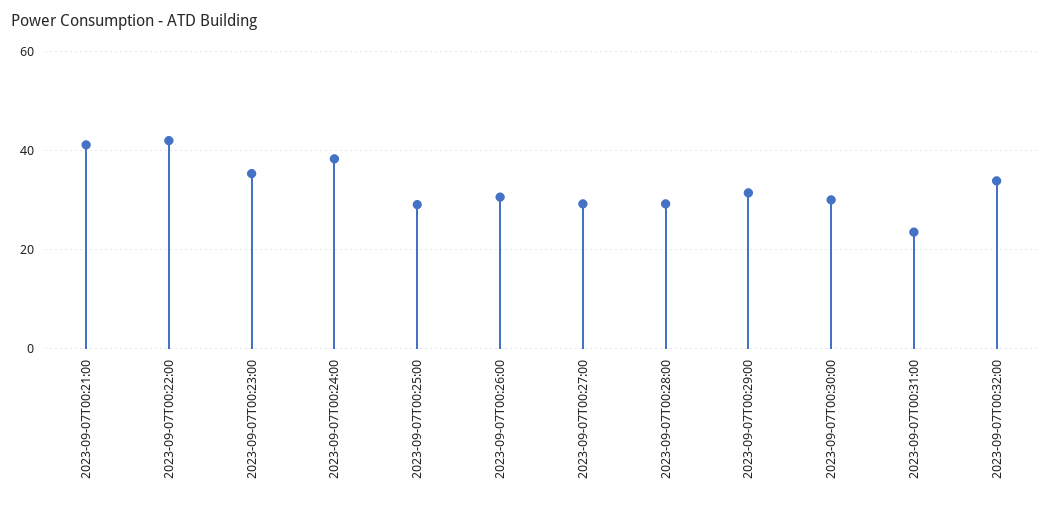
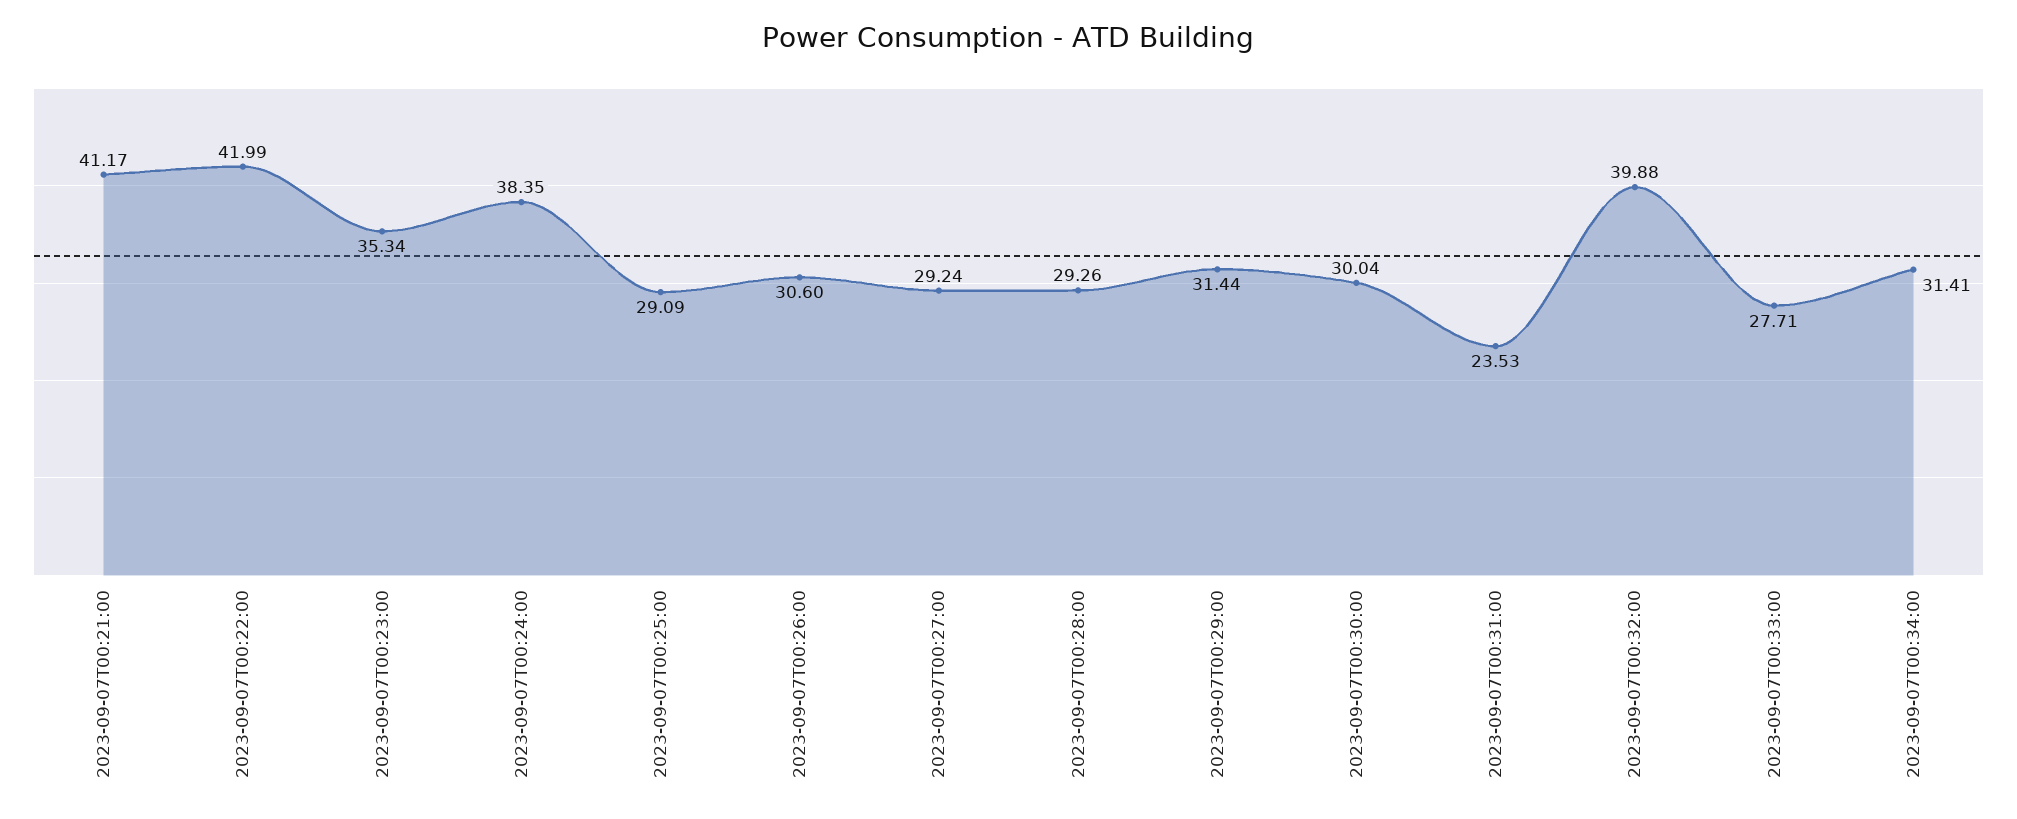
2023-09-07T00:32:00: 34 -> 39.88
2023-09-07T00:33:00: none -> 27.71
2023-09-07T00:34:00: none -> 31.41

